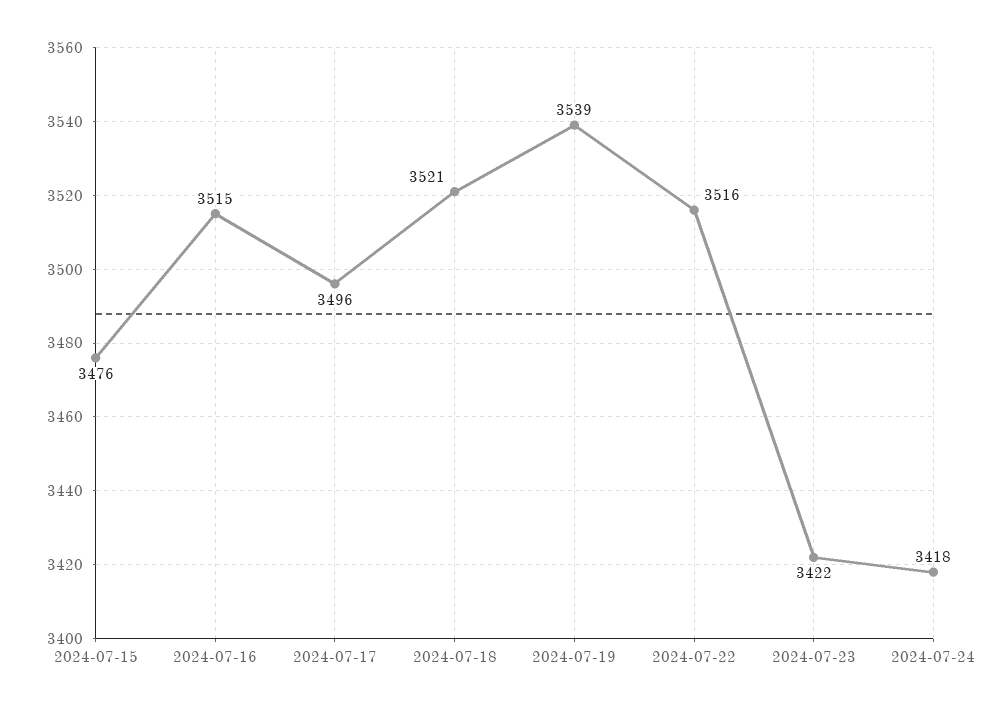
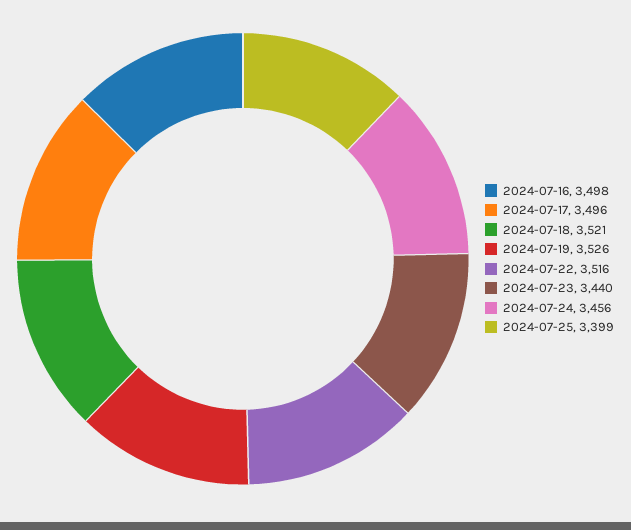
2024-07-15: 3476 -> none
2024-07-16: 3515 -> 3498
2024-07-19: 3539 -> 3526
2024-07-23: 3422 -> 3440
2024-07-24: 3418 -> 3456
2024-07-25: none -> 3399

